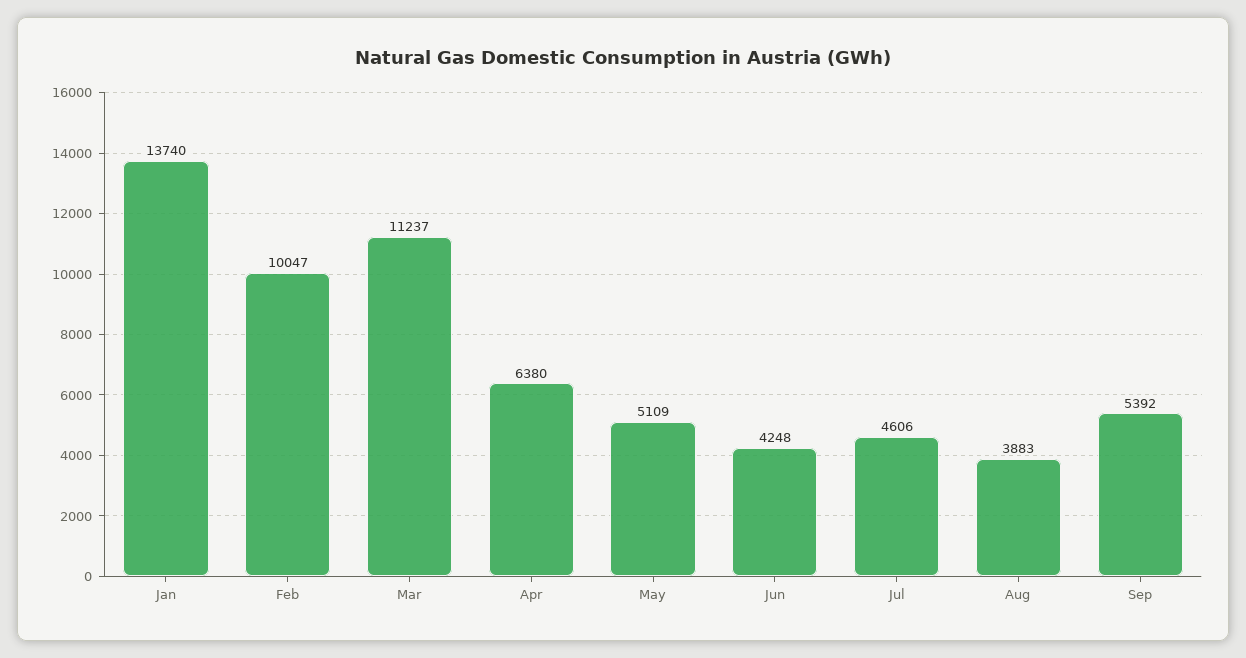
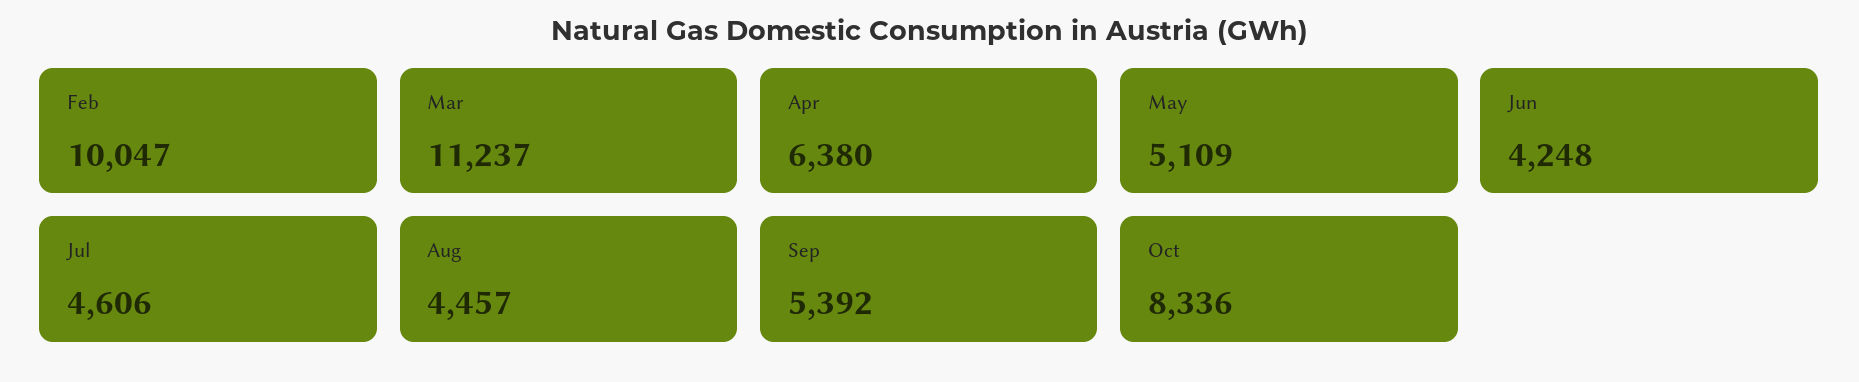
Jan: 13740 -> none
Aug: 3883 -> 4457
Oct: none -> 8336

